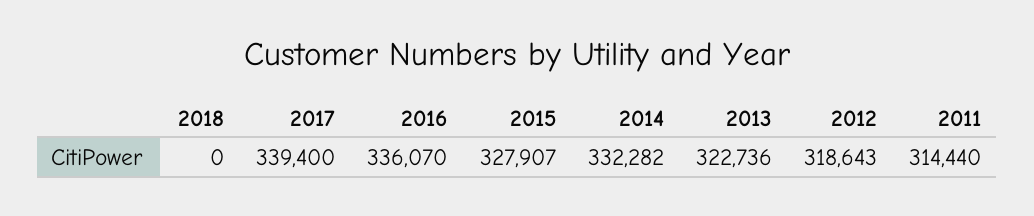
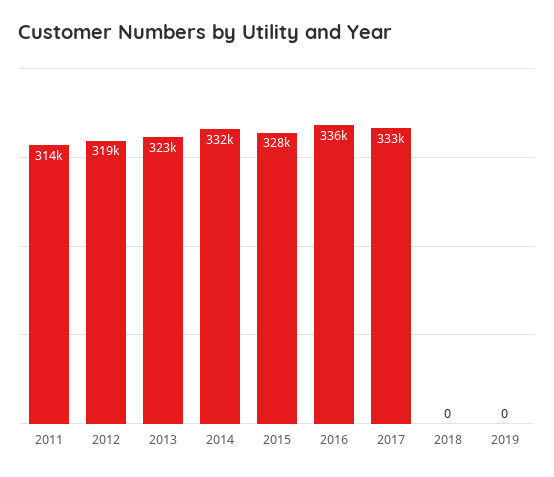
2017: 339400 -> 333000
2019: none -> 0

